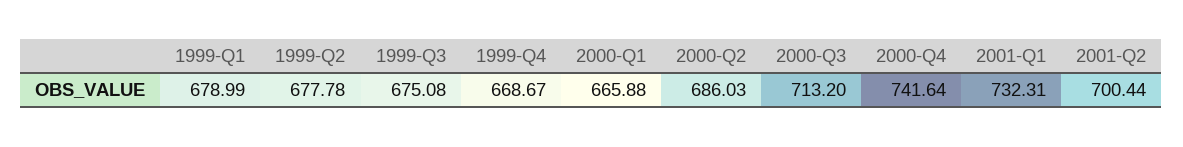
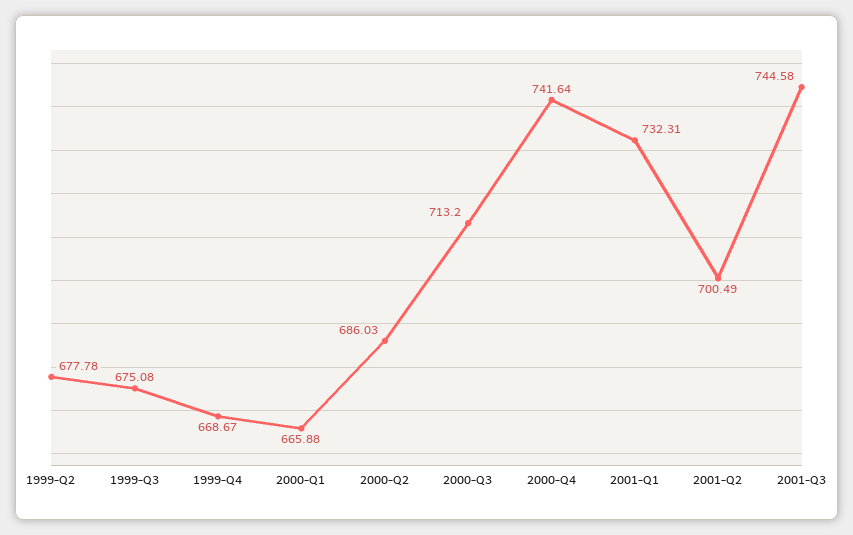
1999-Q1: 678.99 -> none
2001-Q2: 700.44 -> 700.49
2001-Q3: none -> 744.58

